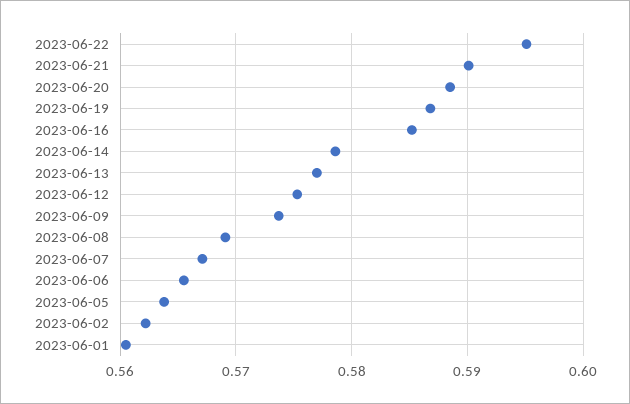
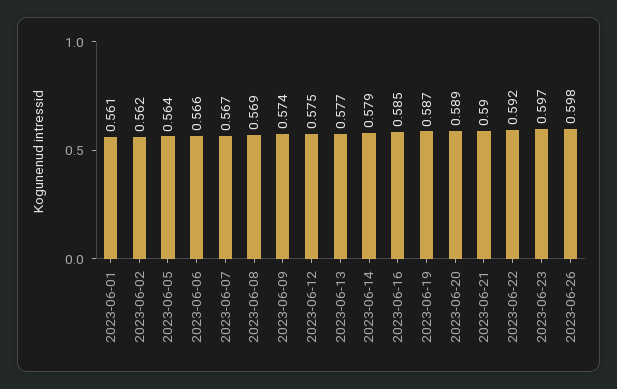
2023-06-22: 0.595 -> 0.592
2023-06-23: none -> 0.597
2023-06-26: none -> 0.598

